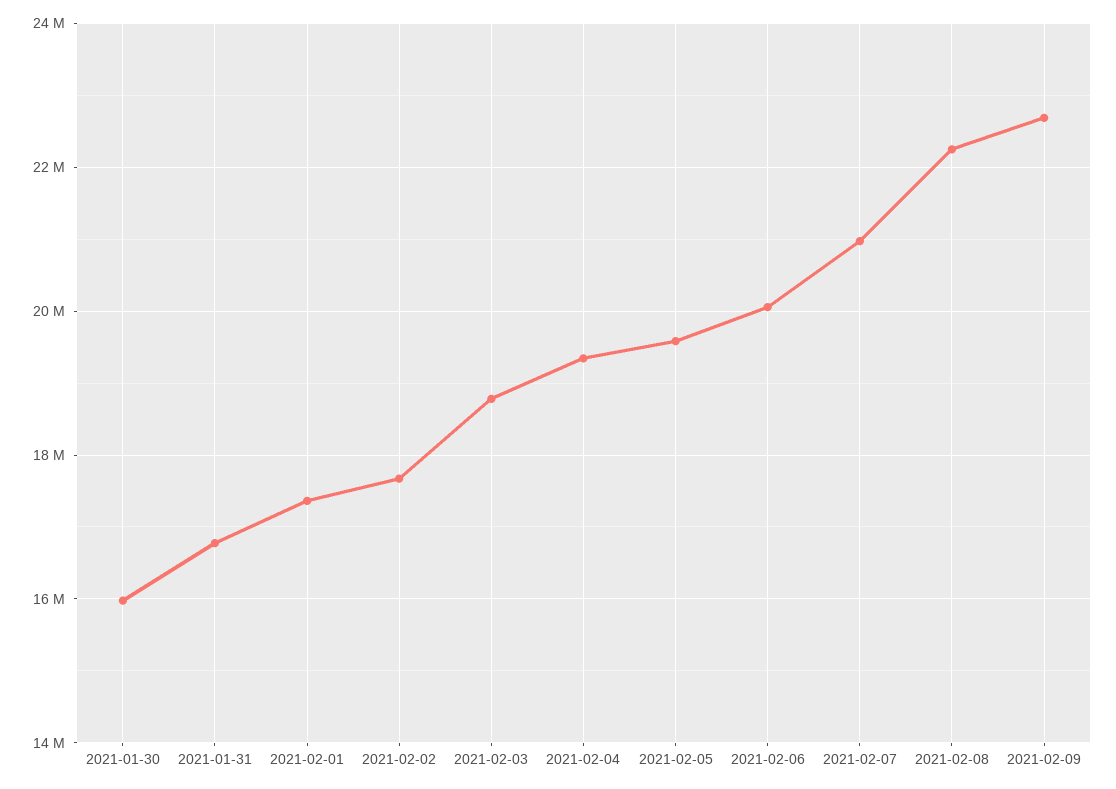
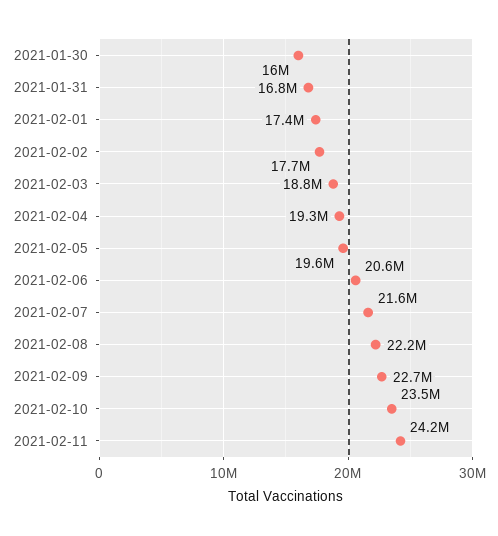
2021-02-06: 20000000 -> 20600000
2021-02-07: 21000000 -> 21600000
2021-02-10: none -> 23500000
2021-02-11: none -> 24200000

